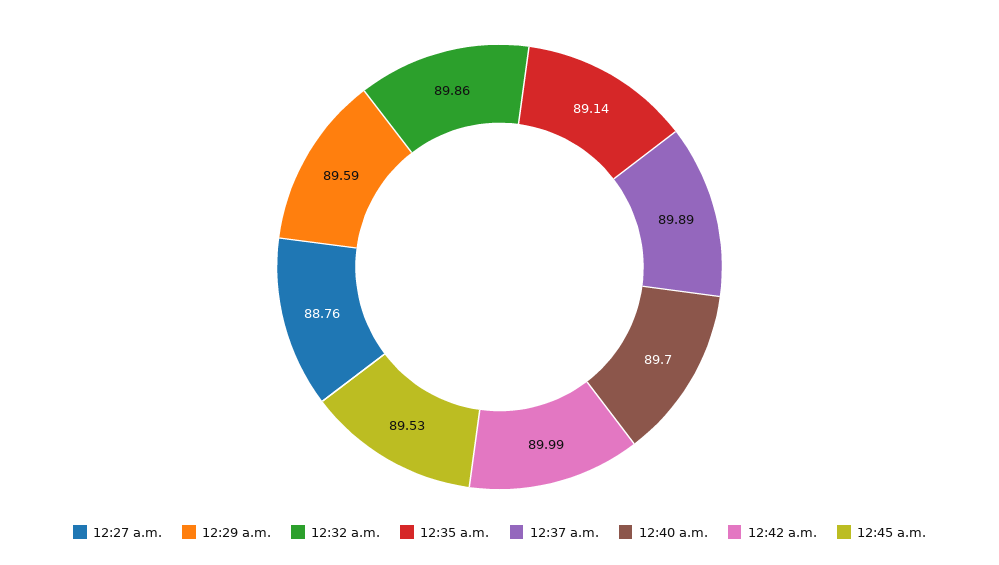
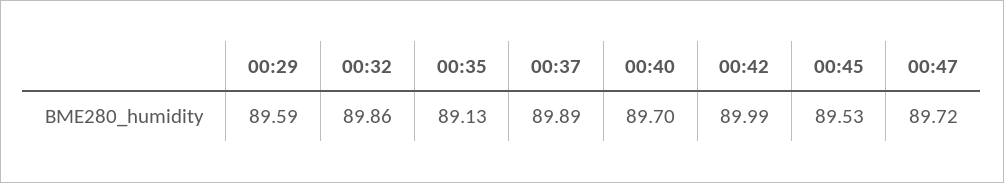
12:27 a.m.: 88.76 -> none
12:35 a.m.: 89.14 -> 89.13
00:47: none -> 89.72

